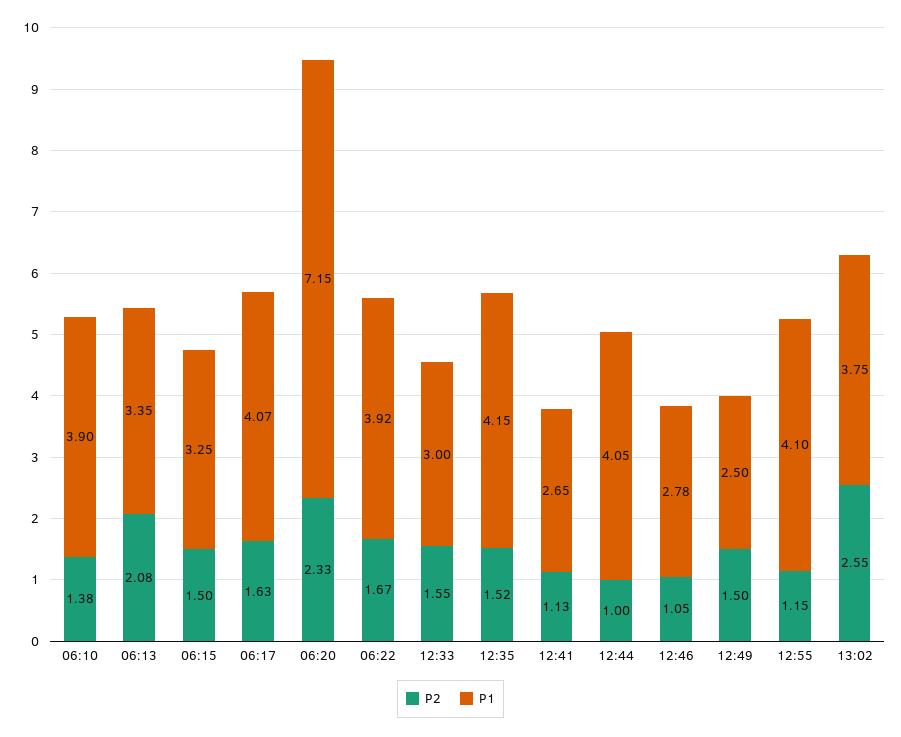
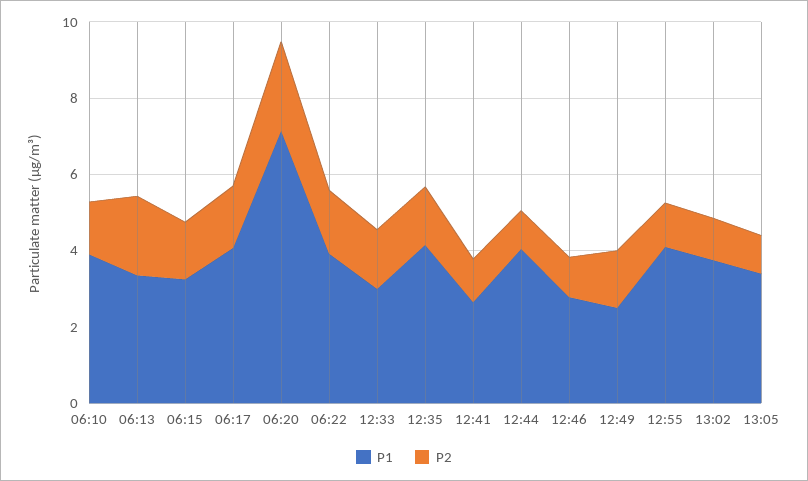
P2, 13:02: 2.55 -> 1
P1, 13:05: none -> 3.5
P2, 13:05: none -> 1

